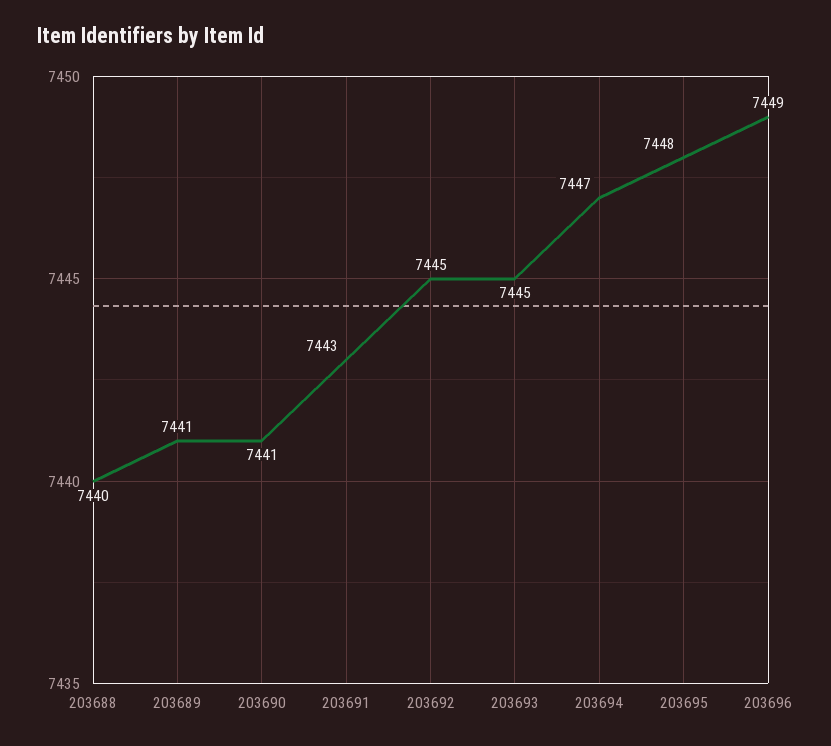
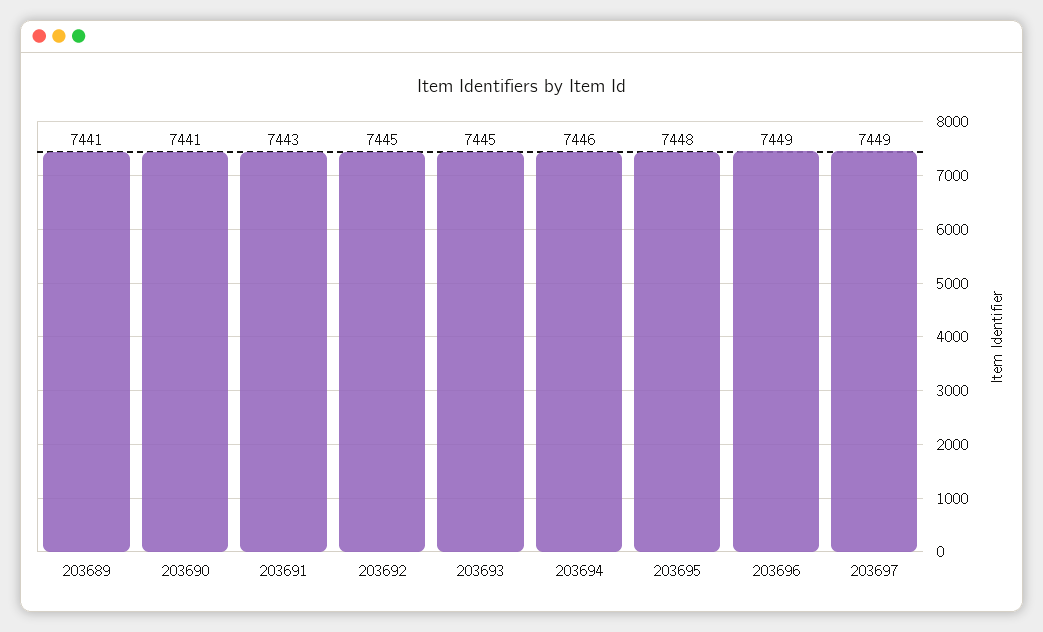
203688: 7440 -> none
203694: 7447 -> 7446
203697: none -> 7449

